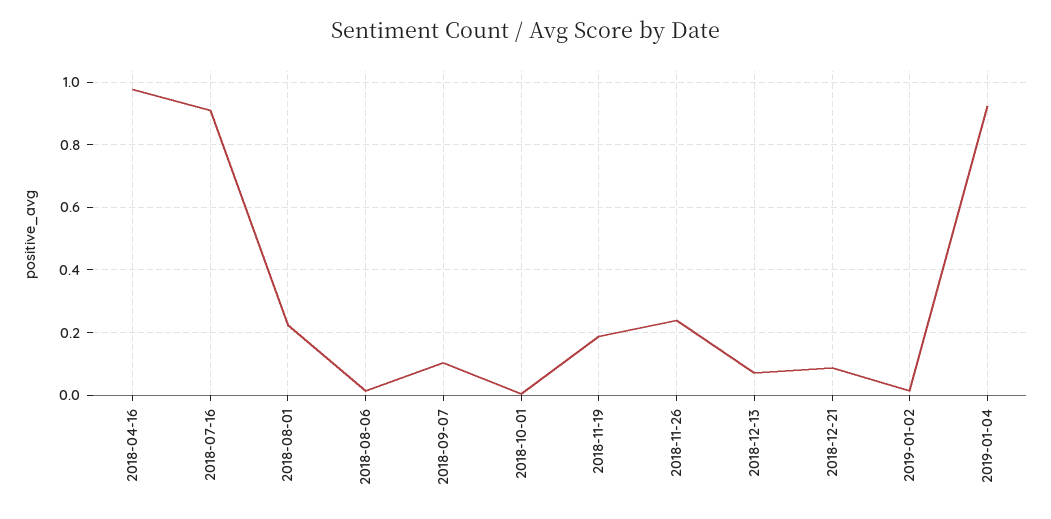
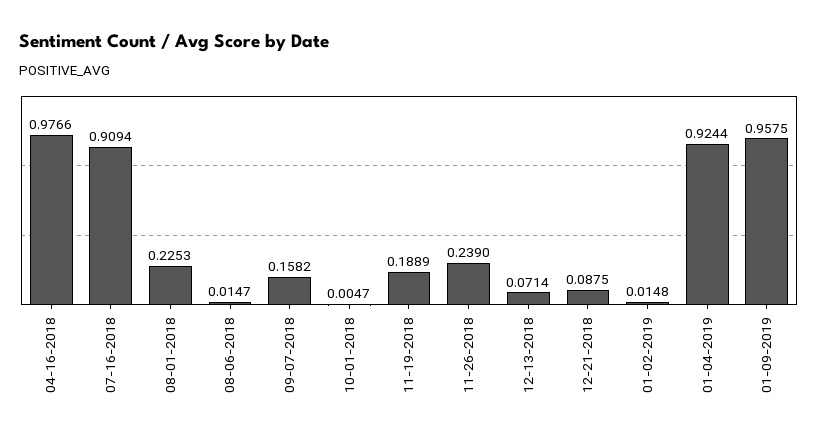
2018-09-07: 0.1 -> 0.1582
01-09-2019: none -> 0.9575

